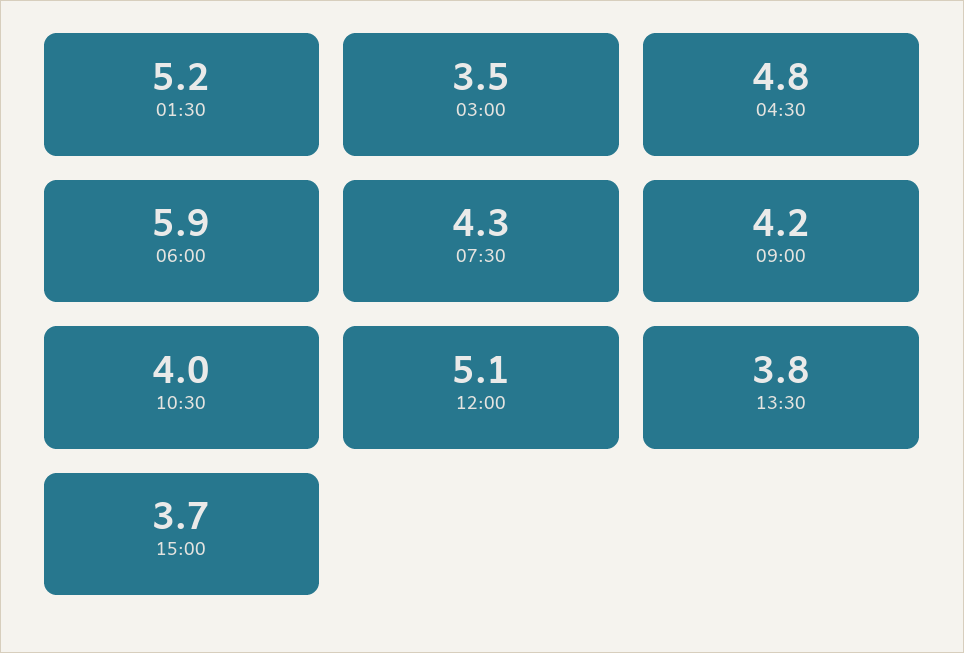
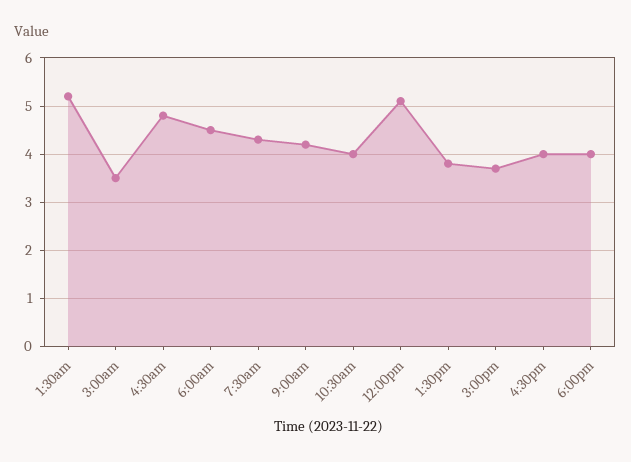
06:00: 5.9 -> 4.5
4:30pm: none -> 4
6:00pm: none -> 4

